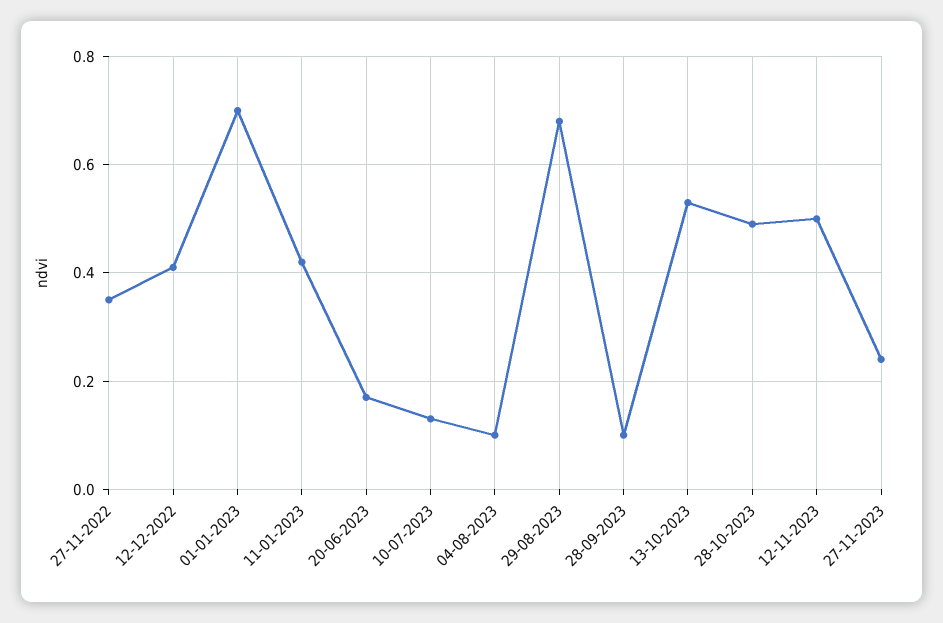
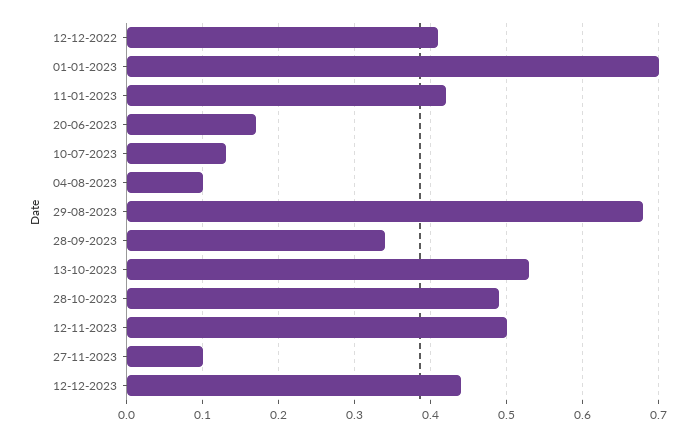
27-11-2022: 0.35 -> none
28-09-2023: 0.1 -> 0.34
27-11-2023: 0.25 -> 0.1
12-12-2023: none -> 0.44

